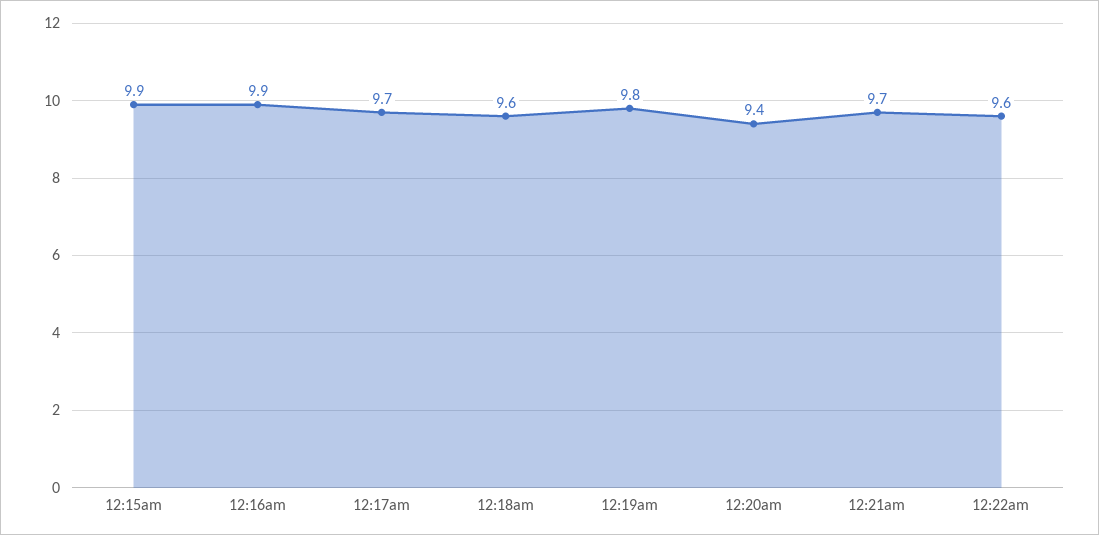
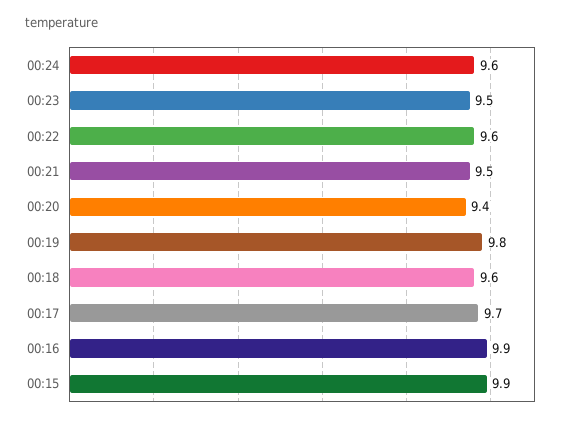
12:21am: 9.7 -> 9.5
00:24: none -> 9.6
00:23: none -> 9.5

